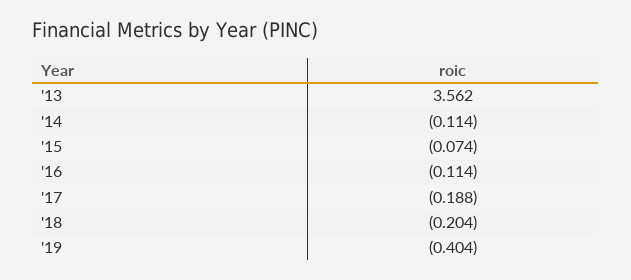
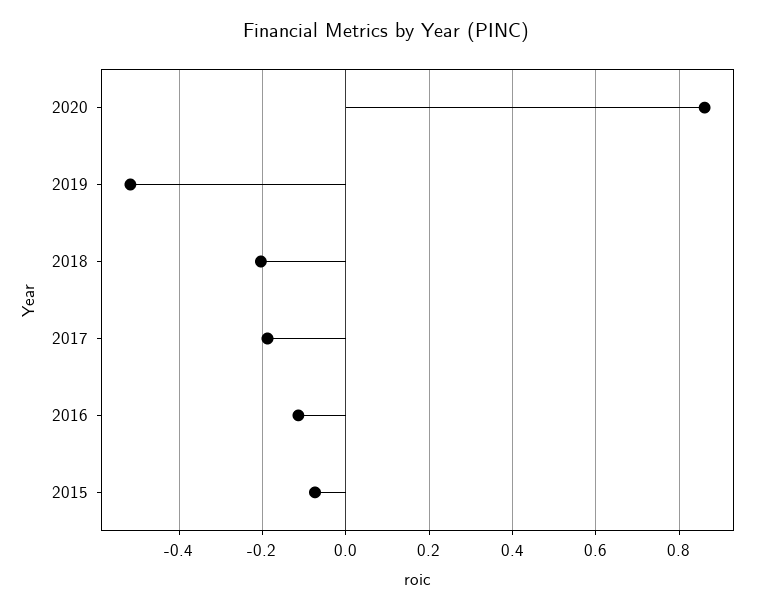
'13: 3.562 -> none
'14: -0.114 -> none
'19: -0.404 -> -0.52
2020: none -> 0.86

